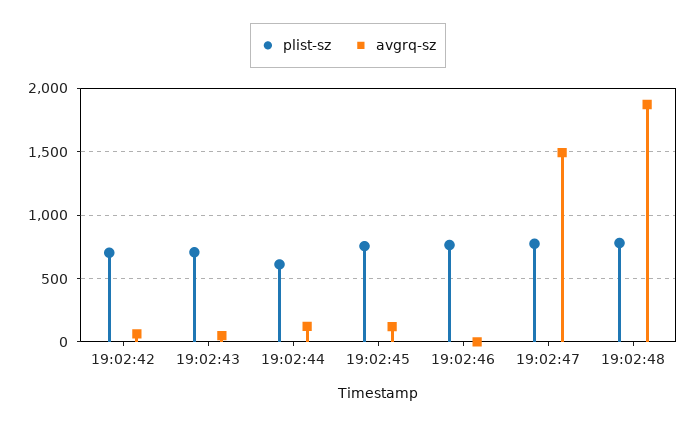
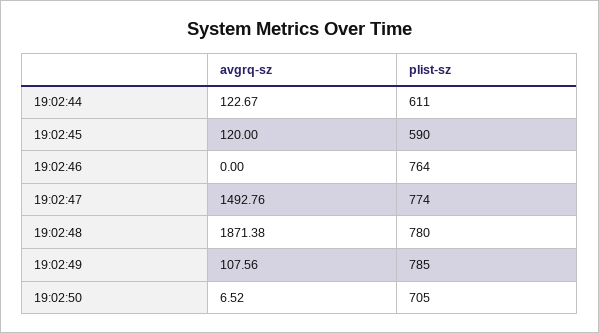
plist-sz, 19:02:42: 700 -> none
avgrq-sz, 19:02:42: 50 -> none
plist-sz, 19:02:43: 700 -> none
avgrq-sz, 19:02:43: 50 -> none
plist-sz, 19:02:45: 750 -> 590
avgrq-sz, 19:02:49: none -> 107.56
plist-sz, 19:02:49: none -> 785
avgrq-sz, 19:02:50: none -> 6.52
plist-sz, 19:02:50: none -> 705

